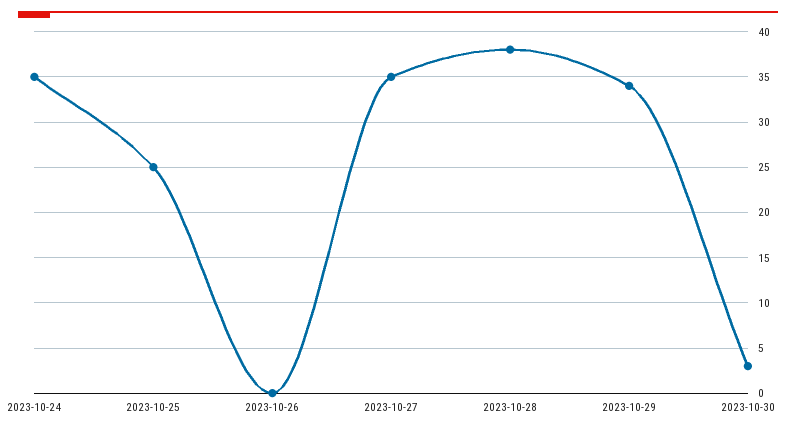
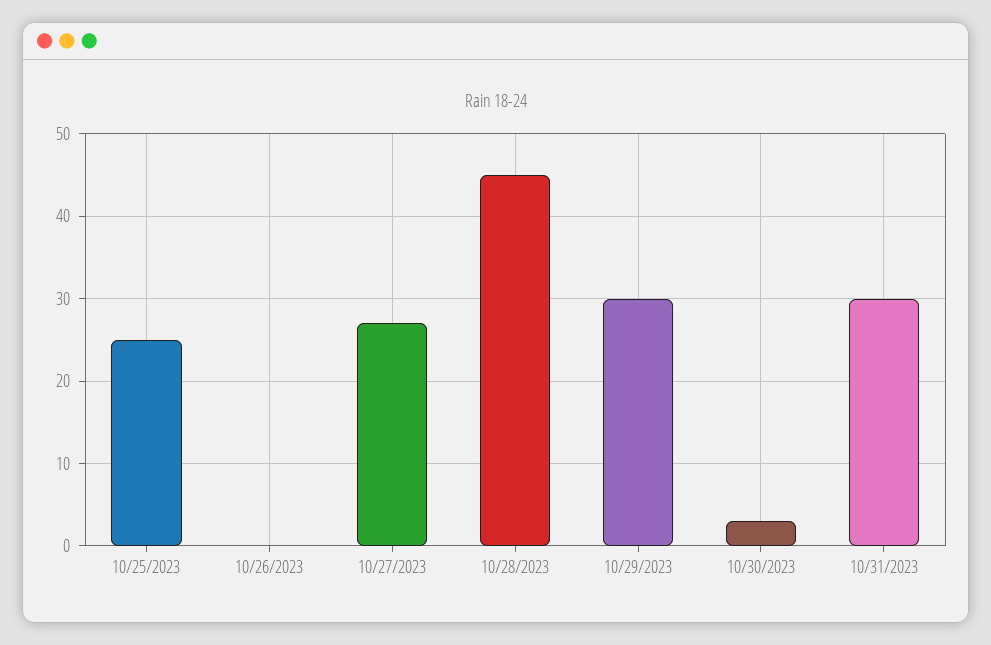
2023-10-24: 35 -> none
2023-10-27: 35 -> 27
2023-10-28: 38 -> 45
2023-10-29: 34 -> 30
10/31/2023: none -> 30

